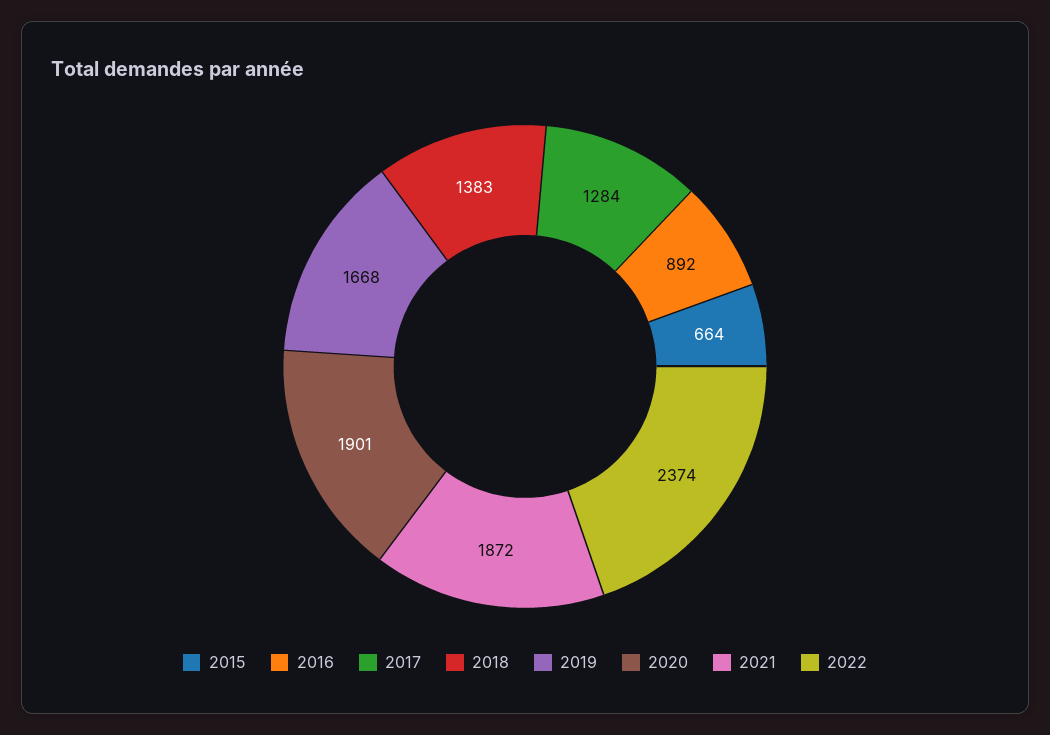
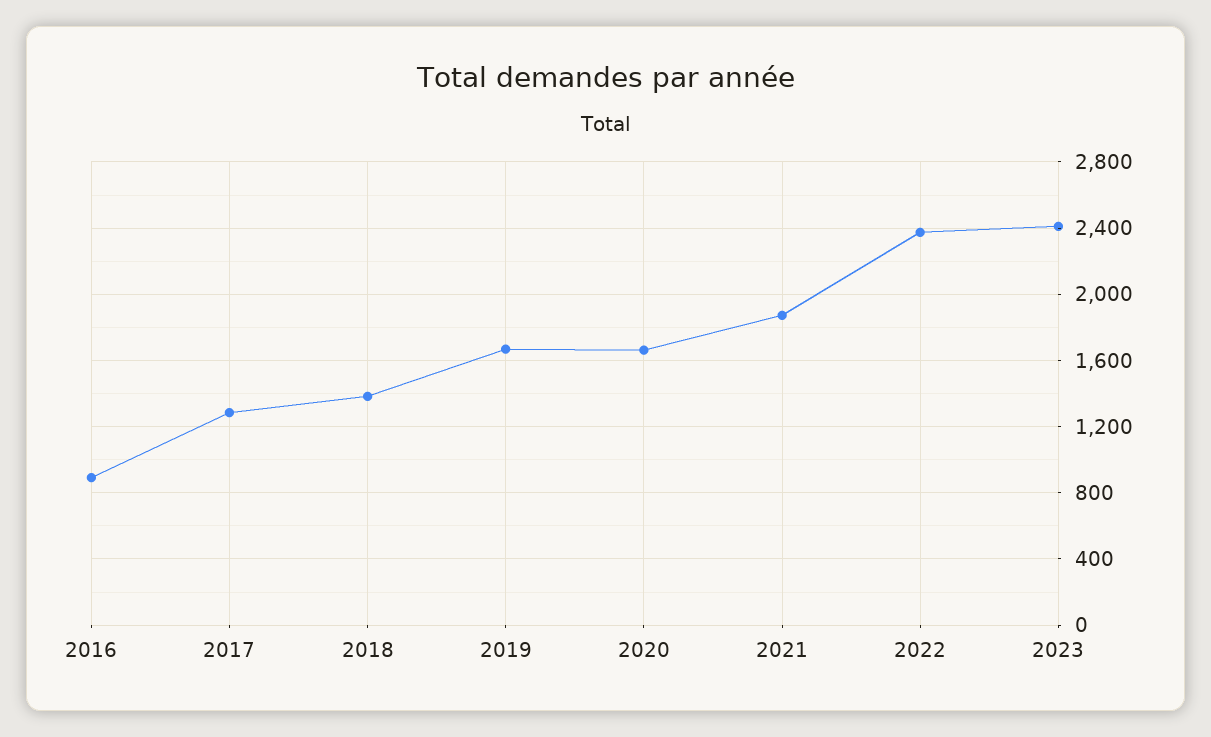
2015: 664 -> none
2020: 1901 -> 1650
2023: none -> 2400

